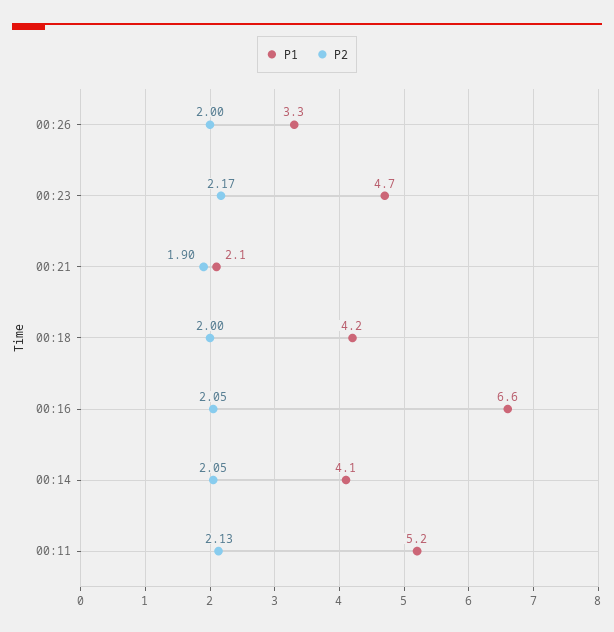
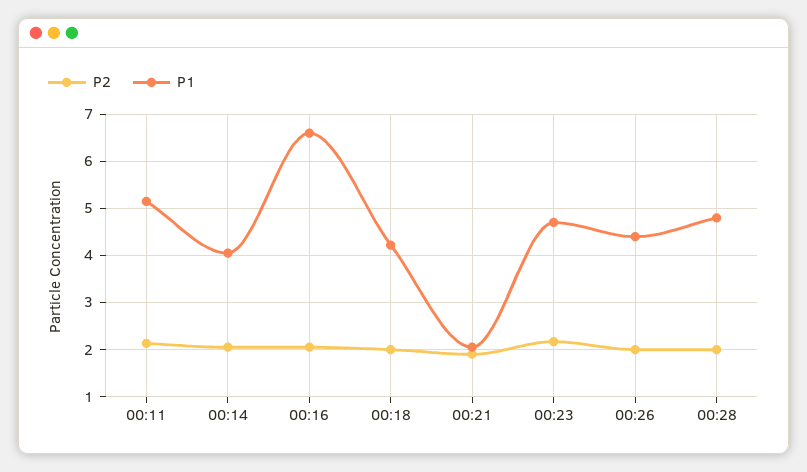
P1, 00:26: 3.3 -> 4.4
P2, 00:28: none -> 2
P1, 00:28: none -> 4.8

